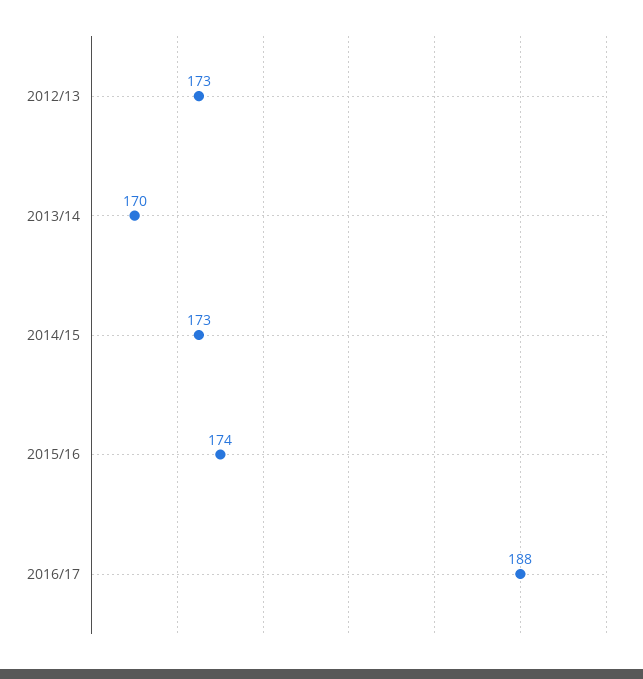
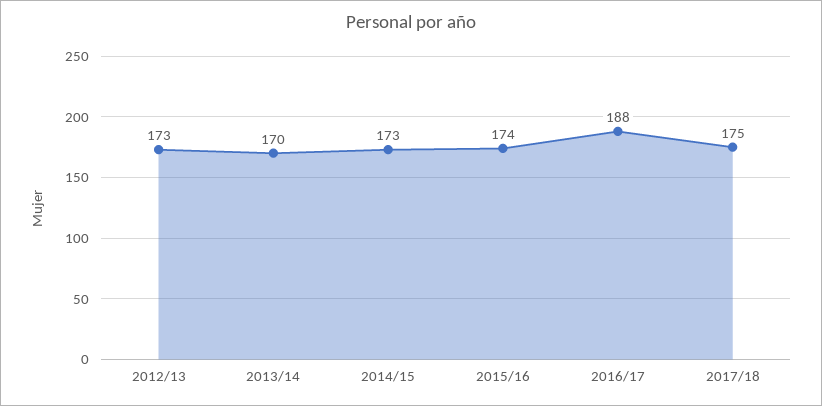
2017/18: none -> 175

